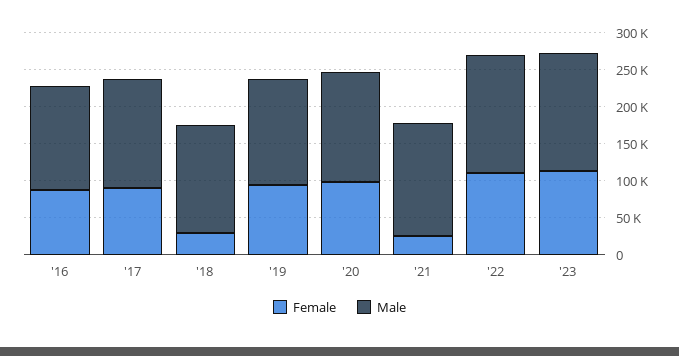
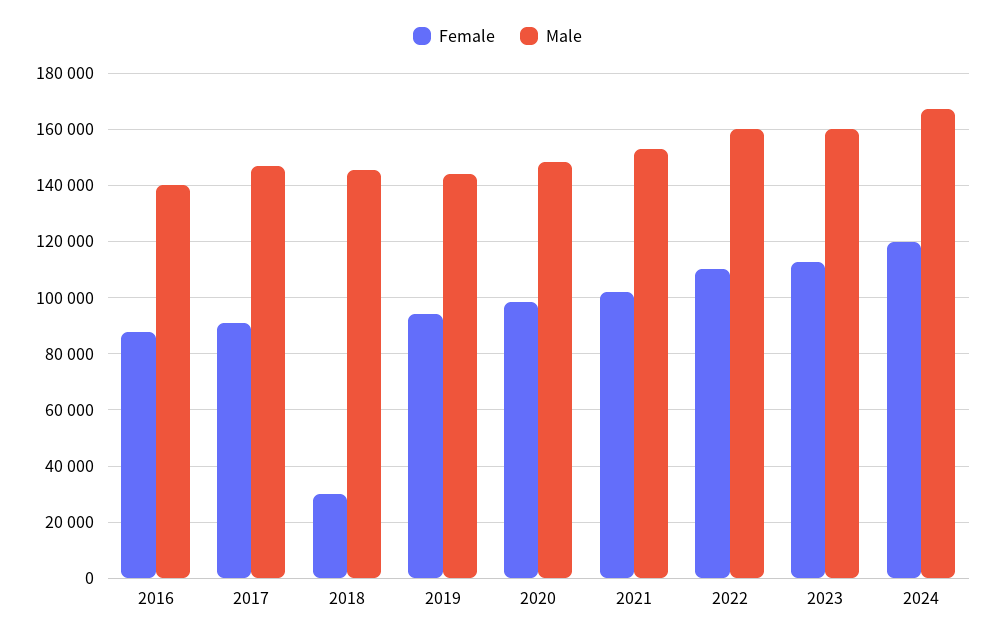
Female, '21: 25000 -> 102500
Female, 2024: none -> 120000
Male, 2024: none -> 167500

